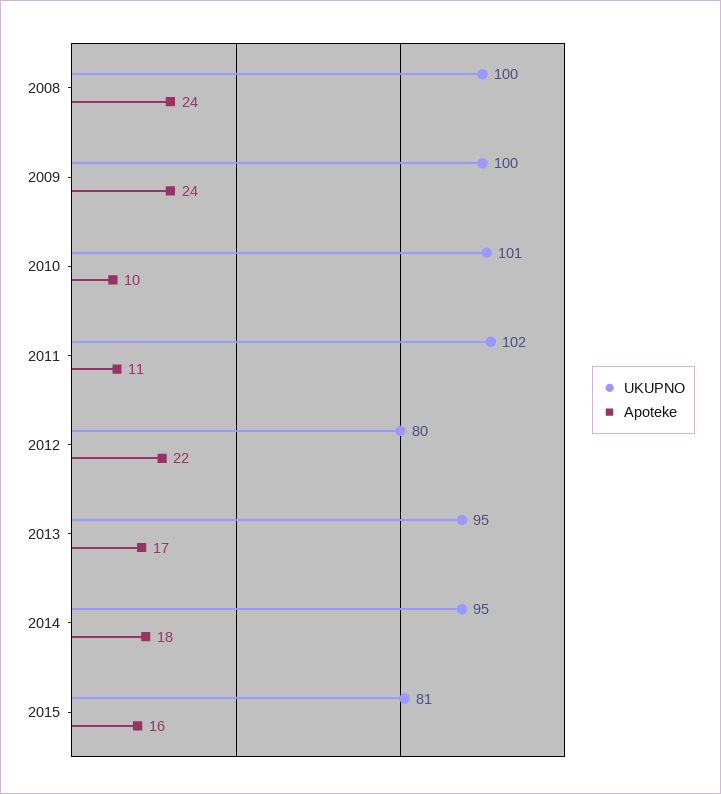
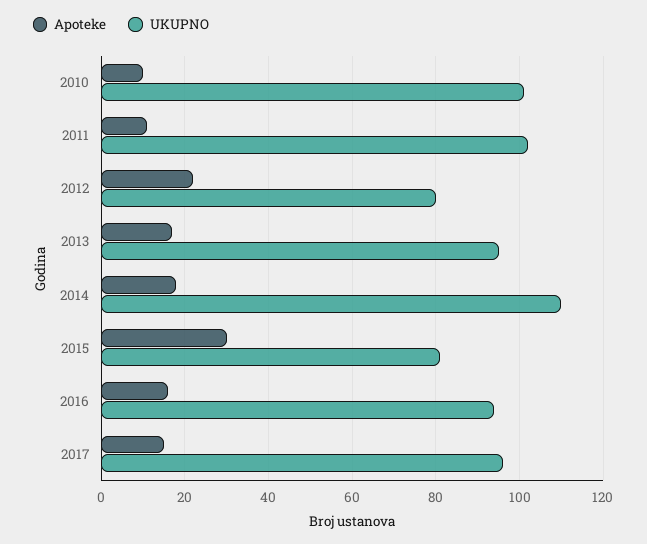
UKUPNO, 2008: 100 -> none
Apoteke, 2008: 24 -> none
UKUPNO, 2009: 100 -> none
Apoteke, 2009: 24 -> none
UKUPNO, 2014: 95 -> 110
Apoteke, 2015: 16 -> 30
Apoteke, 2016: none -> 15
UKUPNO, 2016: none -> 95
Apoteke, 2017: none -> 15
UKUPNO, 2017: none -> 95

